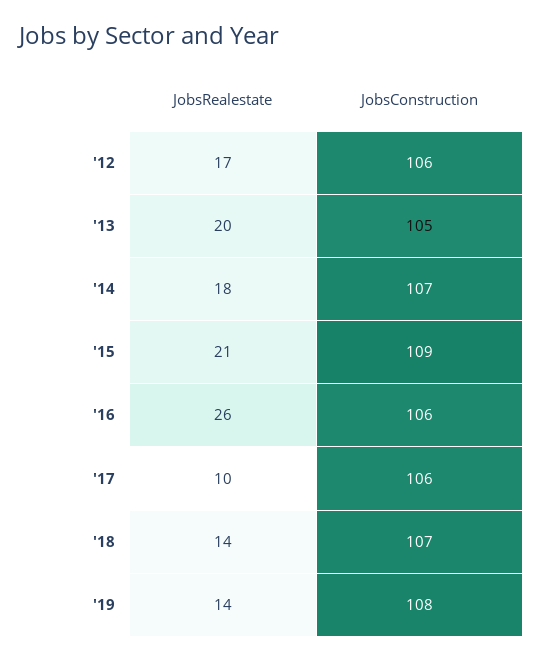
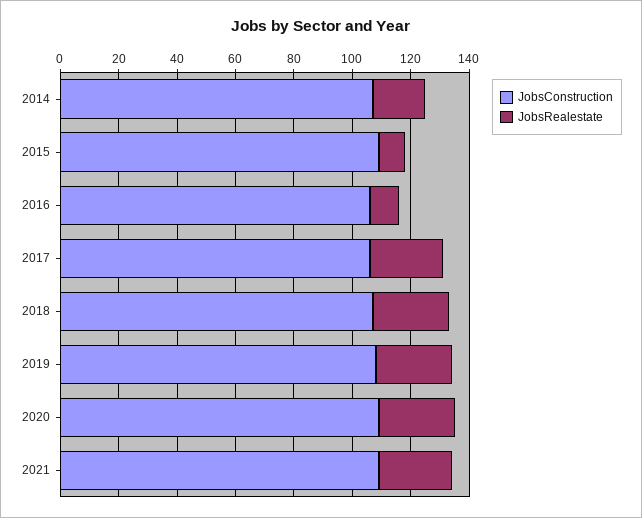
JobsRealestate, '12: 17 -> none
JobsConstruction, '12: 106 -> none
JobsRealestate, '13: 20 -> none
JobsConstruction, '13: 105 -> none
JobsRealestate, '15: 21 -> 10
JobsRealestate, '16: 26 -> 10
JobsRealestate, '17: 10 -> 25
JobsRealestate, '18: 14 -> 25
JobsRealestate, '19: 14 -> 25
JobsConstruction, 2020: none -> 110
JobsRealestate, 2020: none -> 25
JobsConstruction, 2021: none -> 110
JobsRealestate, 2021: none -> 25

